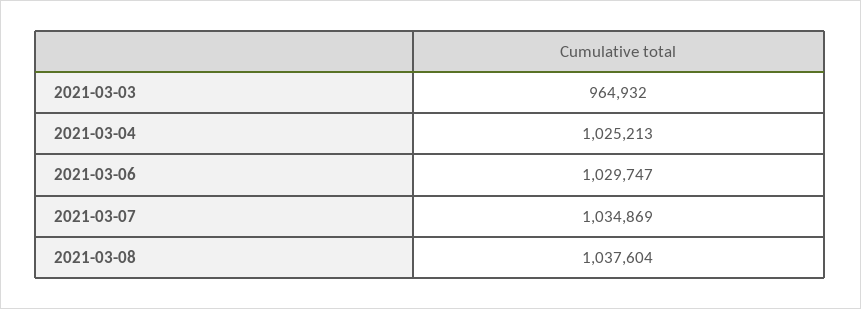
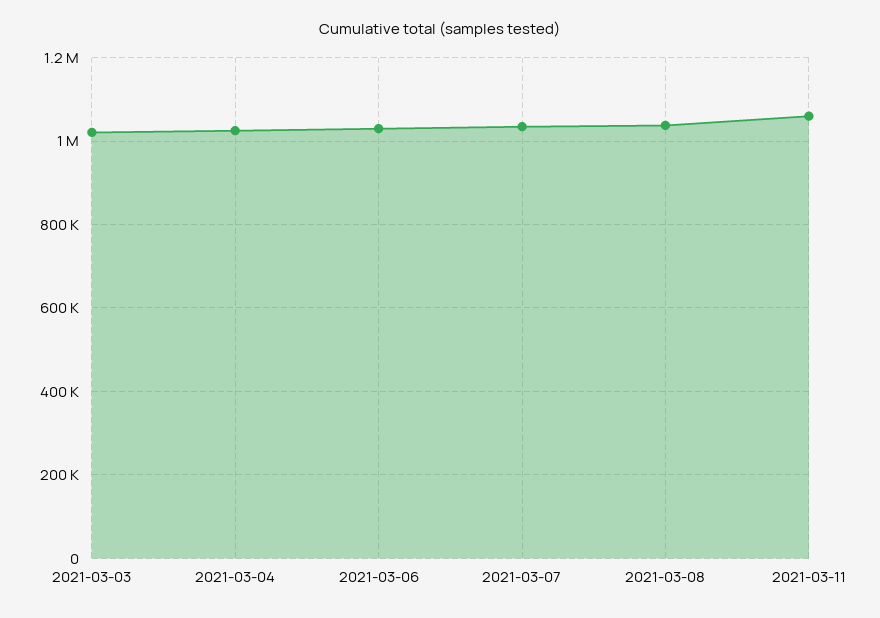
2021-03-03: 964932 -> 1020000
2021-03-11: none -> 1060000

